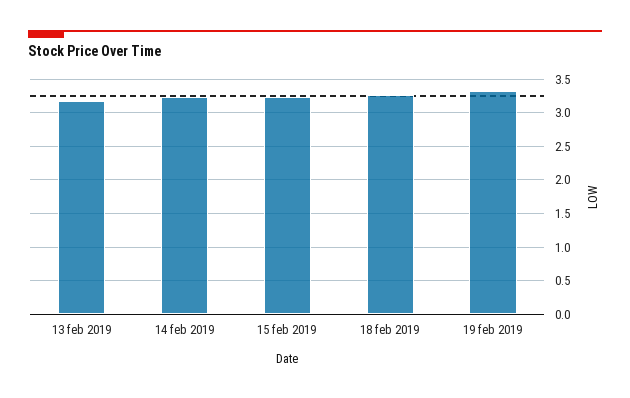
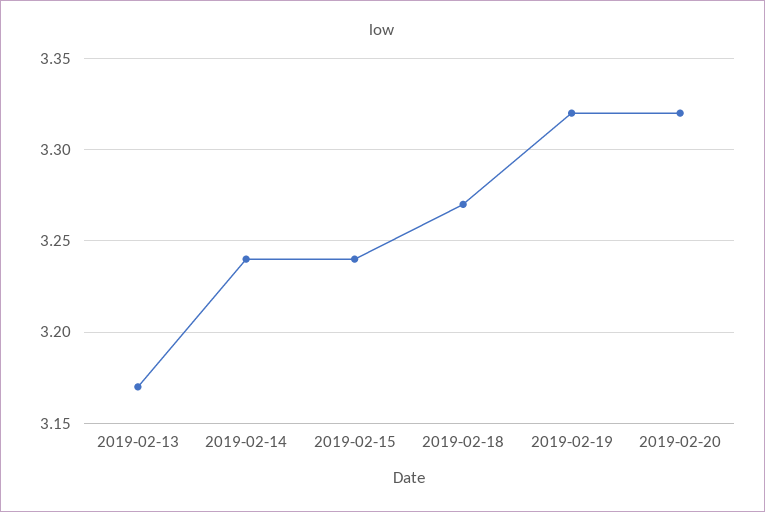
2019-02-20: none -> 3.32

